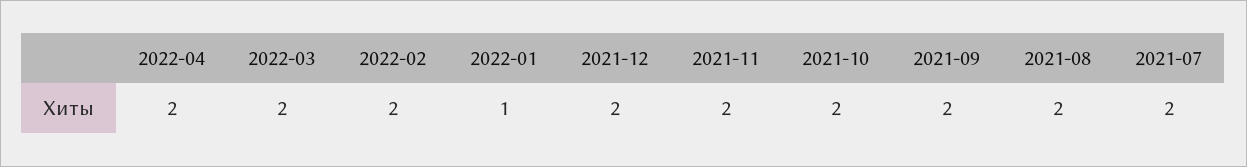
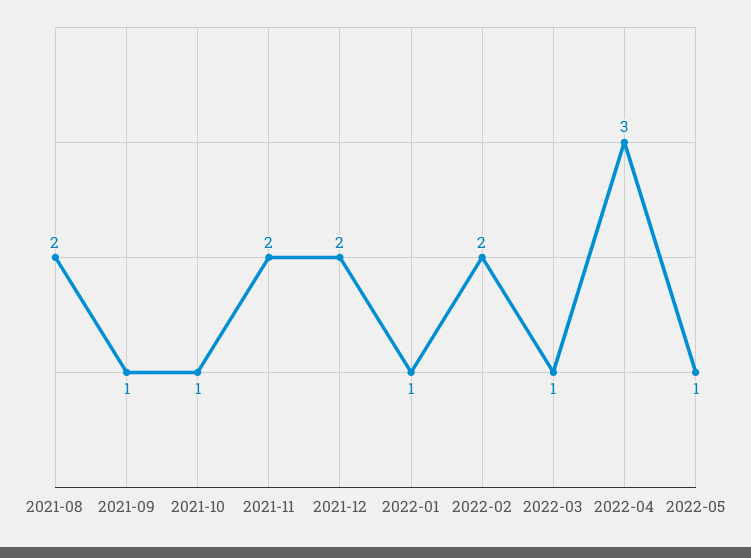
2022-04: 2 -> 3
2022-03: 2 -> 1
2021-10: 2 -> 1
2021-09: 2 -> 1
2021-07: 2 -> none
2022-05: none -> 1

